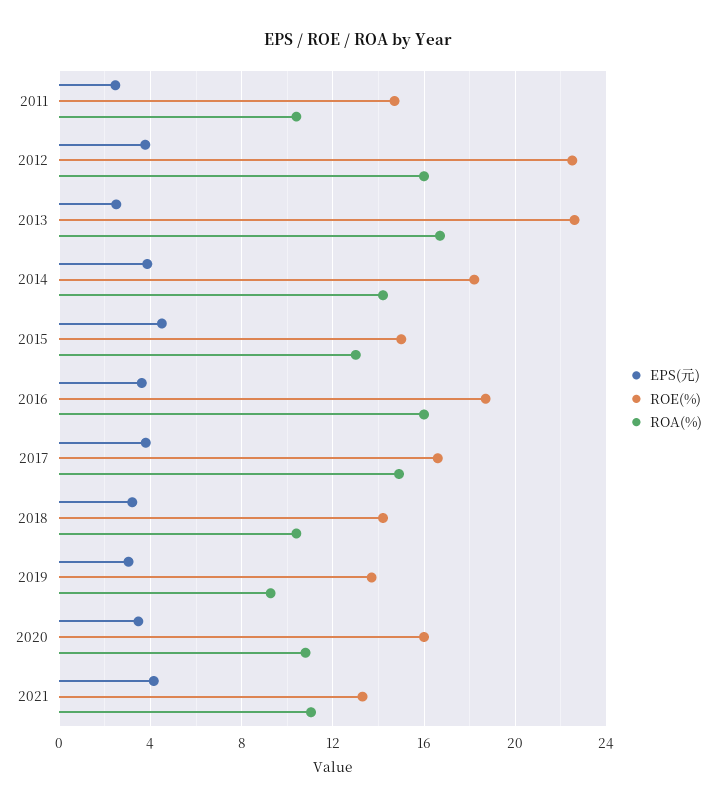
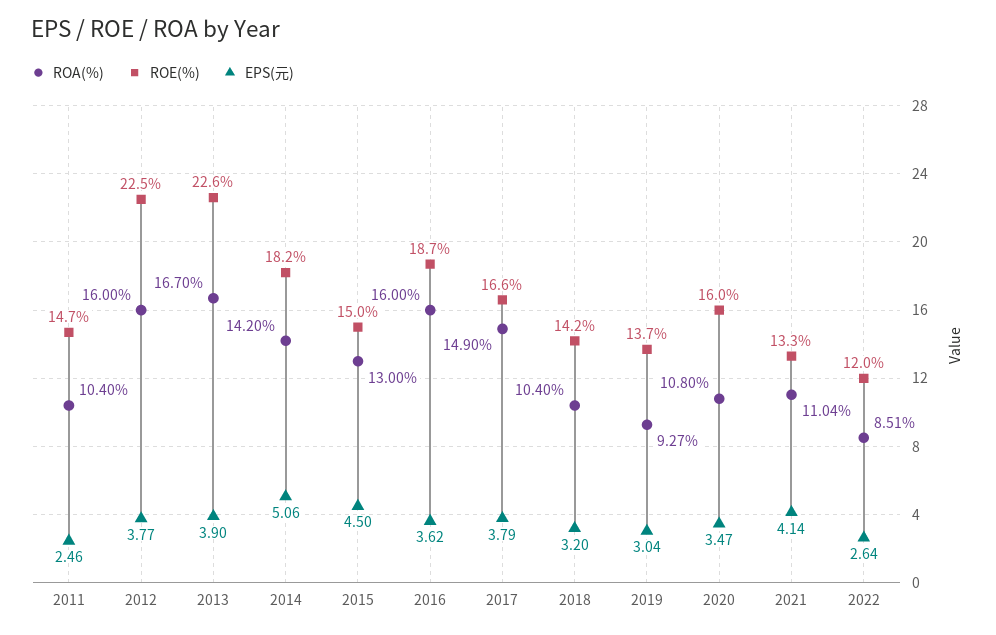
EPS(元), 2013: 2.5 -> 3.9
EPS(元), 2014: 4 -> 5.06
ROA(%), 2022: none -> 8.51
ROE(%), 2022: none -> 12
EPS(元), 2022: none -> 2.64

